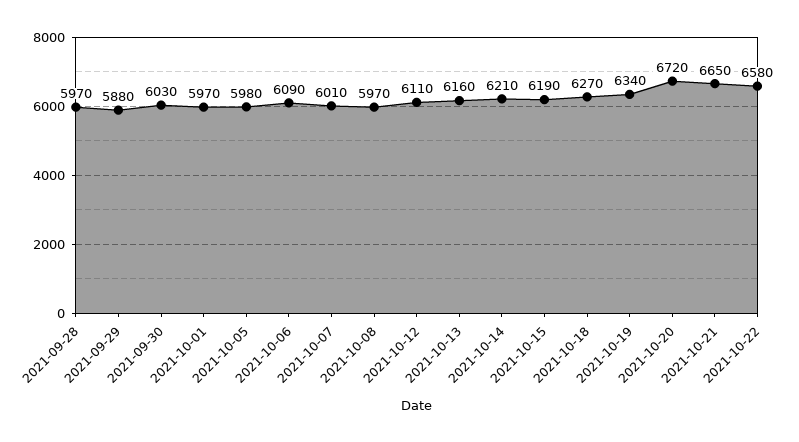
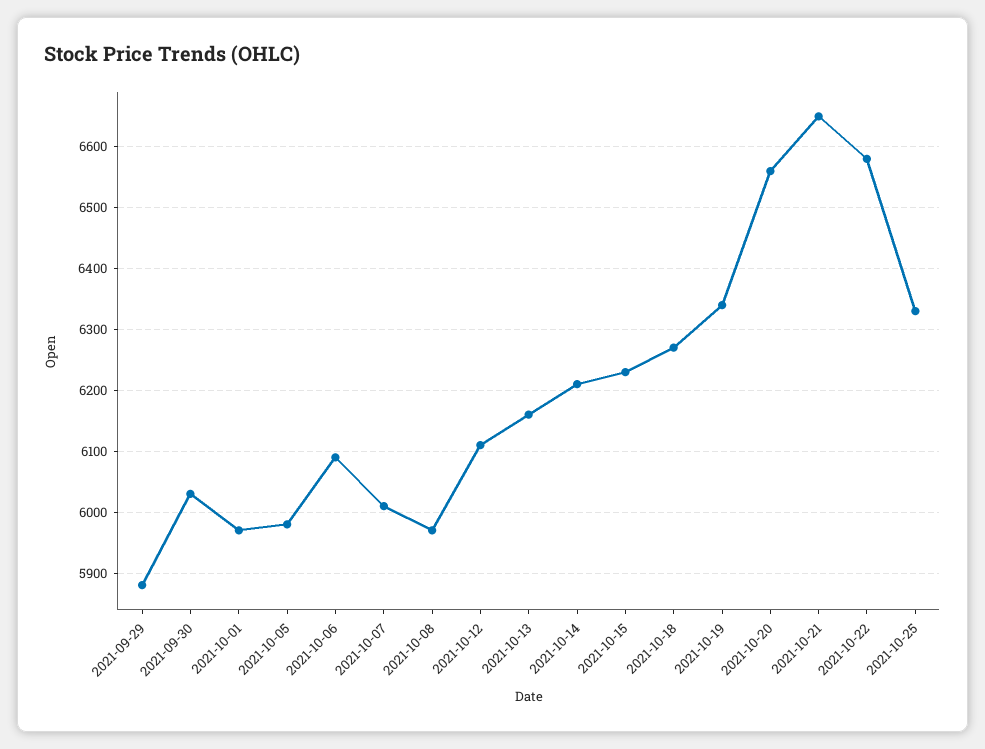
2021-09-28: 5970 -> none
2021-10-15: 6190 -> 6230
2021-10-20: 6720 -> 6560
2021-10-25: none -> 6330

